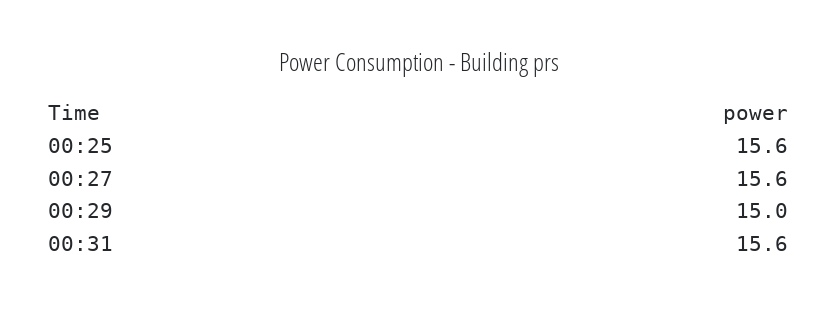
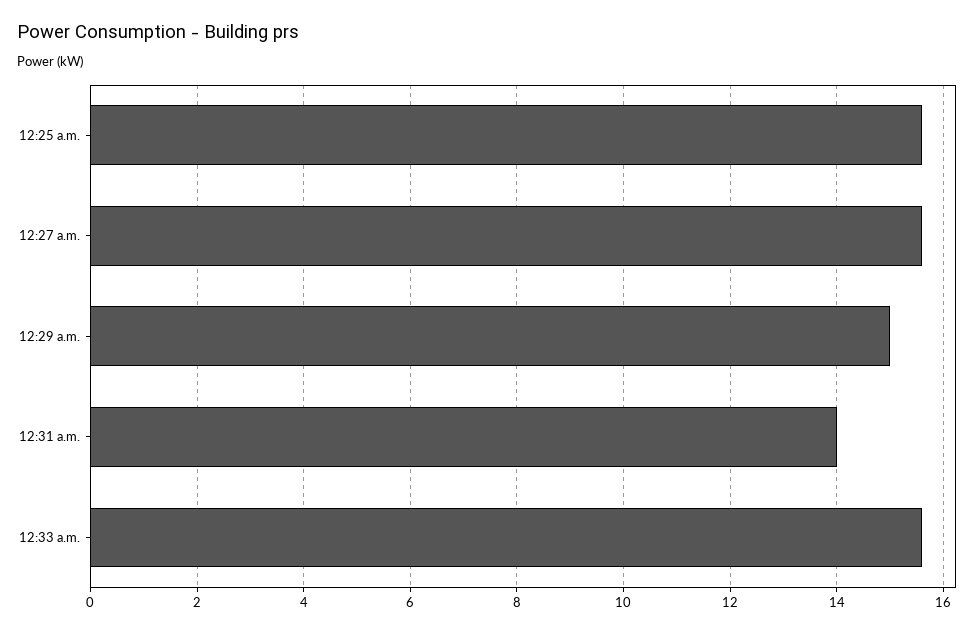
00:31: 15.6 -> 14
12:33 a.m.: none -> 15.5

